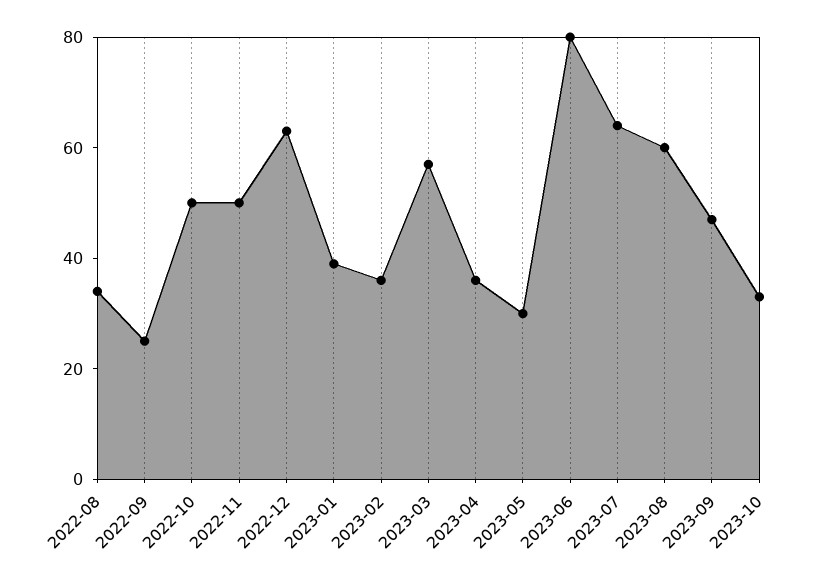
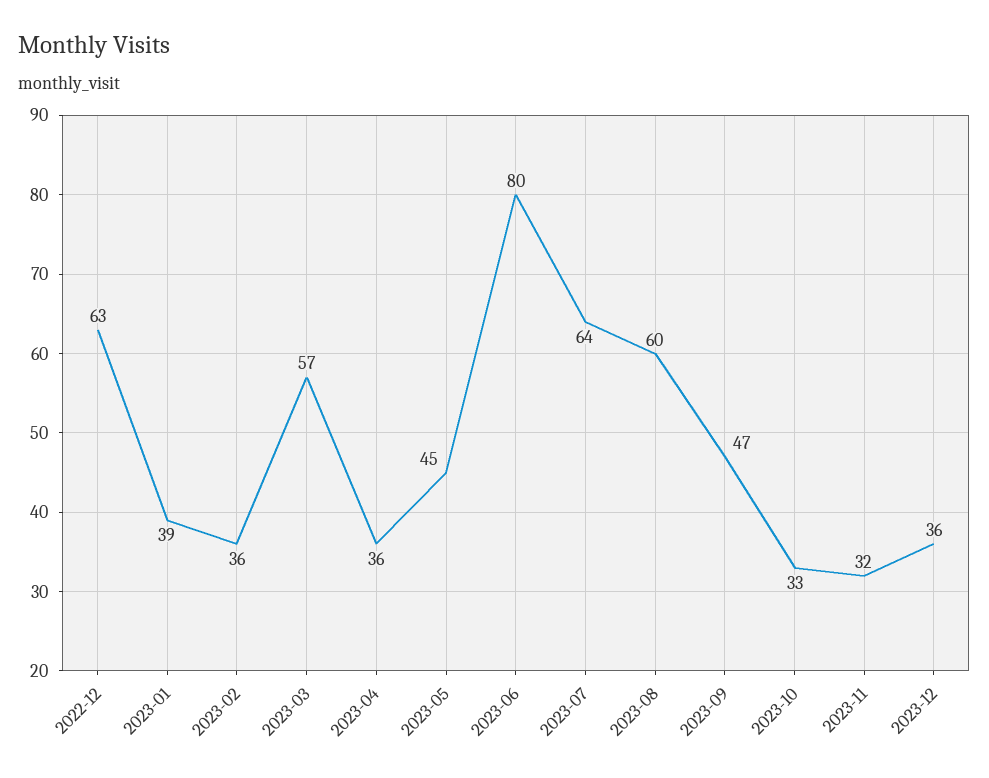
2022-08: 35 -> none
2022-09: 25 -> none
2022-10: 50 -> none
2022-11: 50 -> none
2023-05: 30 -> 45
2023-11: none -> 32
2023-12: none -> 36

